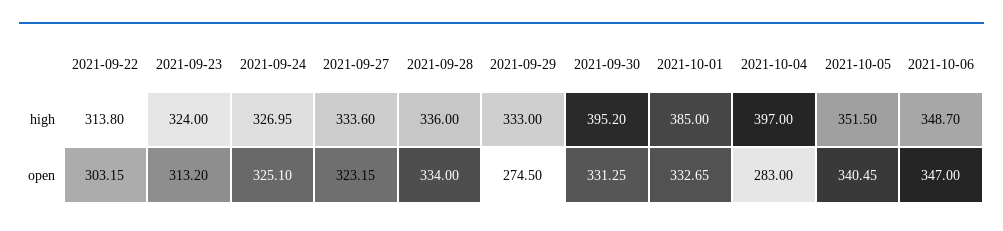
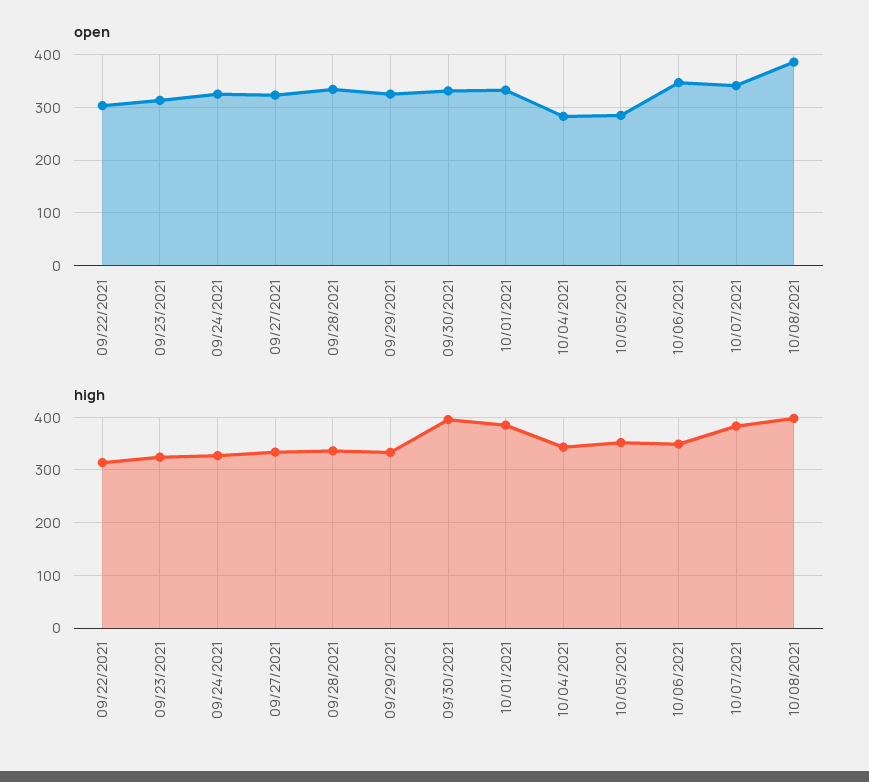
high, 2021-10-04: 397 -> 340
open, 2021-09-29: 274.5 -> 320
open, 2021-10-05: 340.45 -> 280
open, 10/07/2021: none -> 340
open, 10/08/2021: none -> 380
high, 10/07/2021: none -> 380
high, 10/08/2021: none -> 400

